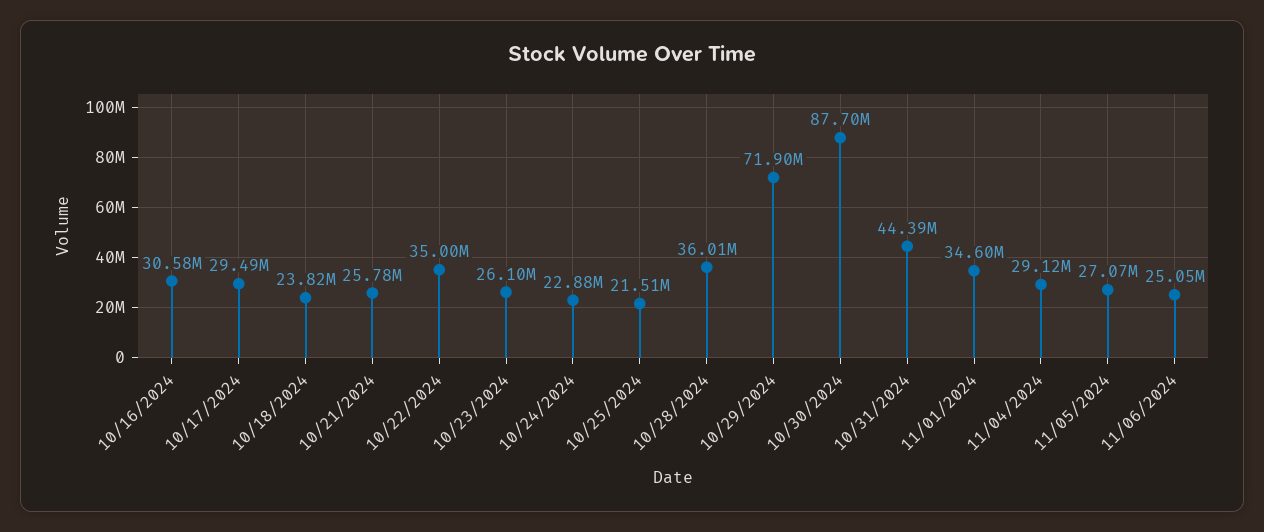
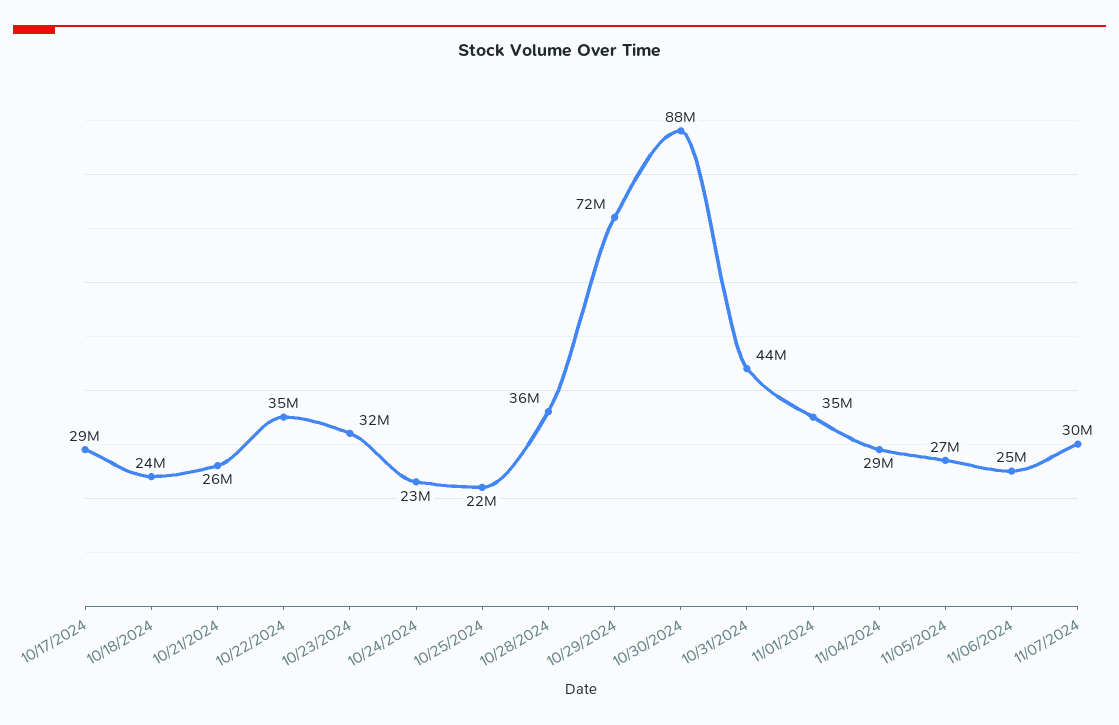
10/16/2024: 30580000 -> none
10/23/2024: 26100000 -> 32000000
11/07/2024: none -> 30000000

